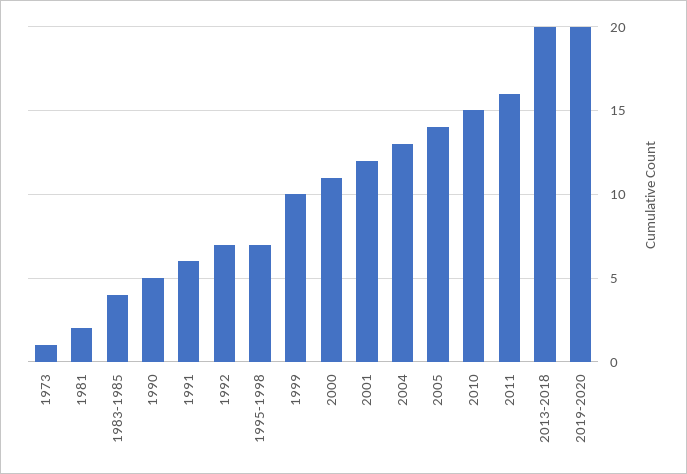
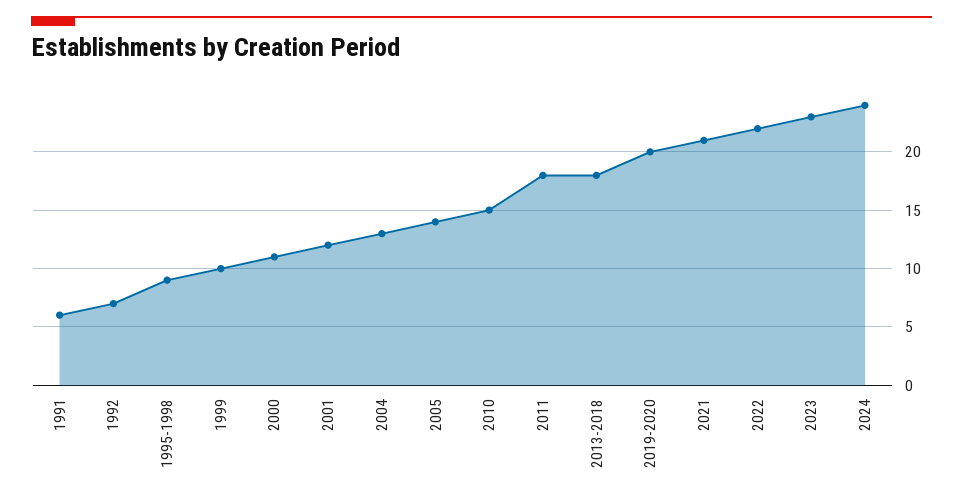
1973: 1 -> none
1981: 2 -> none
1983-1985: 4 -> none
1990: 5 -> none
1995-1998: 7 -> 9
2011: 16 -> 18
2013-2018: 20 -> 18
2021: none -> 21
2022: none -> 22
2023: none -> 23
2024: none -> 24

